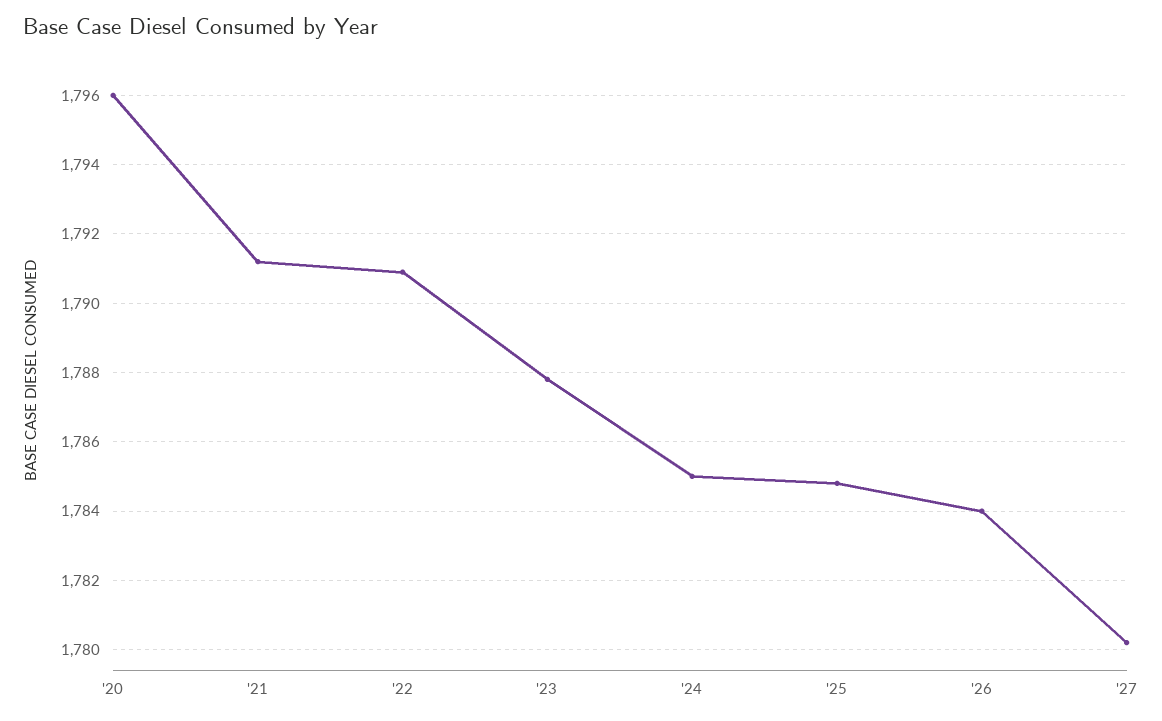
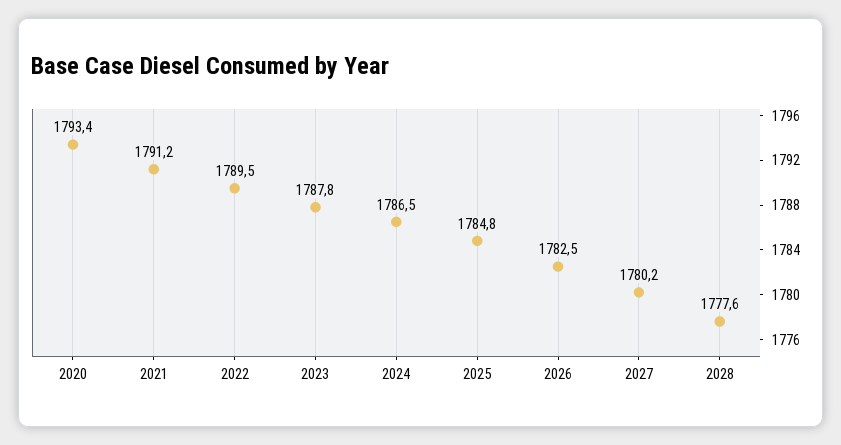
'20: 1796 -> 1793.4
'22: 1791 -> 1789.5
'24: 1785 -> 1786.5
'26: 1784 -> 1782.5
2028: none -> 1777.6

